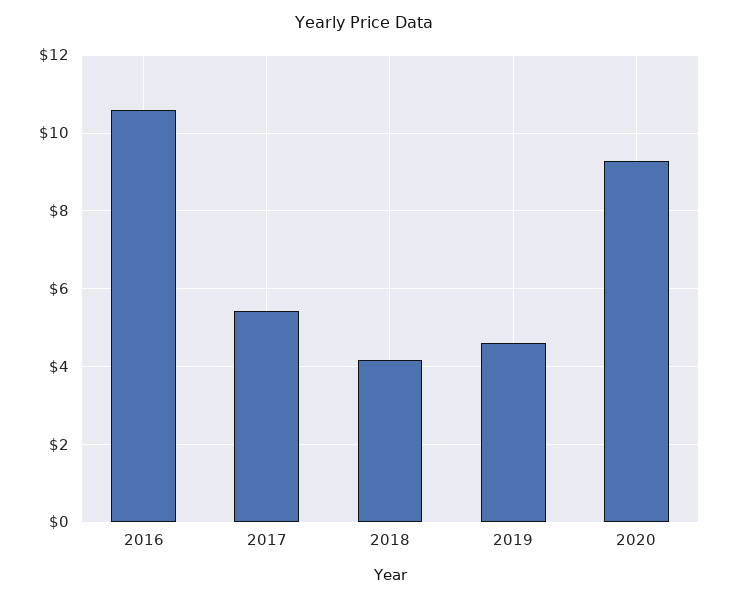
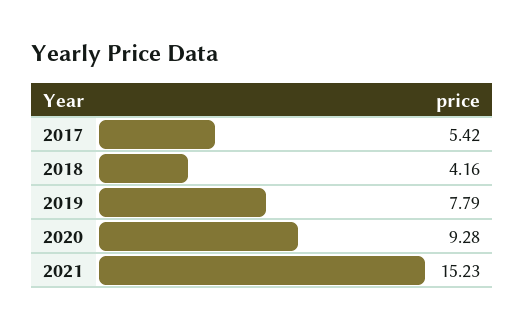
2016: 10.6 -> none
2019: 4.6 -> 7.79
2021: none -> 15.23

